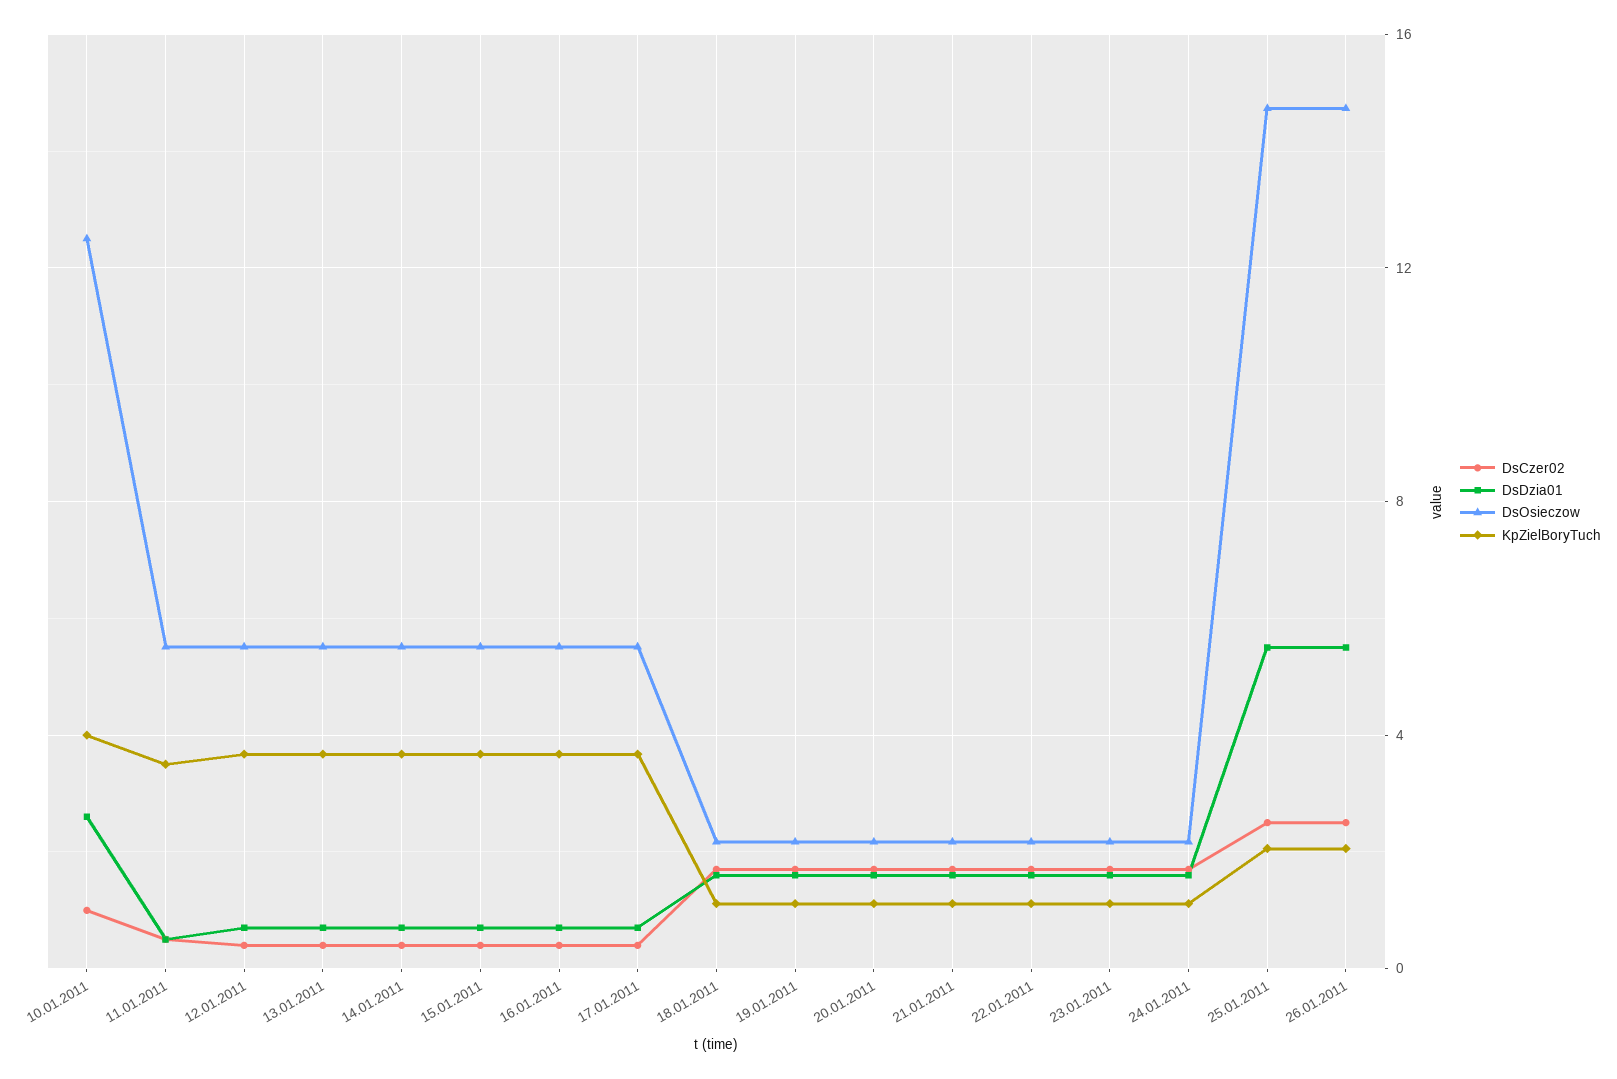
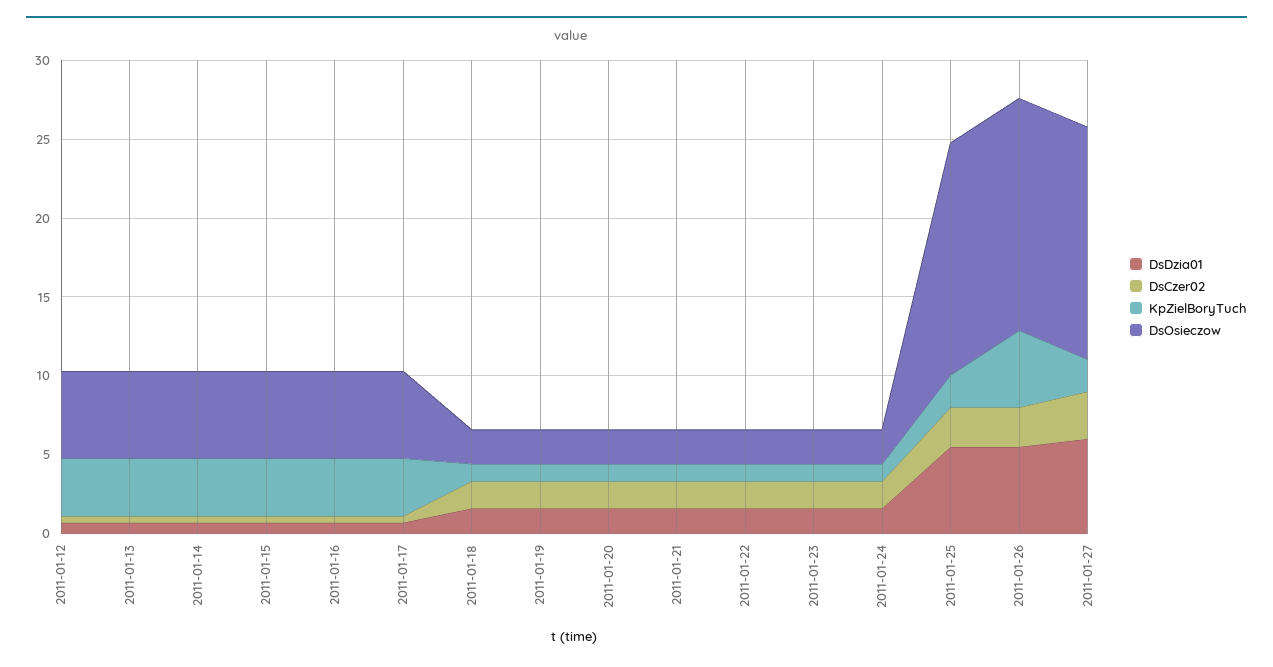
DsCzer02, 10.01.2011: 1 -> none
DsDzia01, 10.01.2011: 2.5 -> none
DsOsieczow, 10.01.2011: 12.5 -> none
KpZielBoryTuch, 10.01.2011: 4 -> none
DsCzer02, 11.01.2011: 0.5 -> none
DsDzia01, 11.01.2011: 0.5 -> none
DsOsieczow, 11.01.2011: 5.5 -> none
KpZielBoryTuch, 11.01.2011: 3.5 -> none
KpZielBoryTuch, 26.01.2011: 2 -> 5
DsDzia01, 2011-01-27: none -> 6
DsCzer02, 2011-01-27: none -> 3
KpZielBoryTuch, 2011-01-27: none -> 2
DsOsieczow, 2011-01-27: none -> 15

